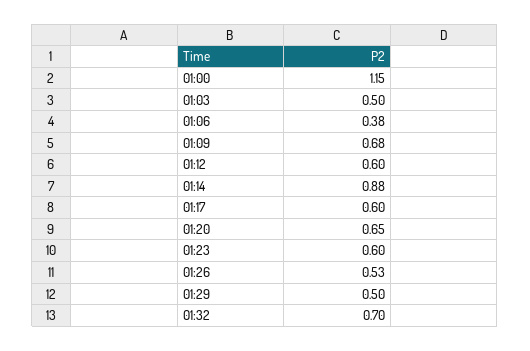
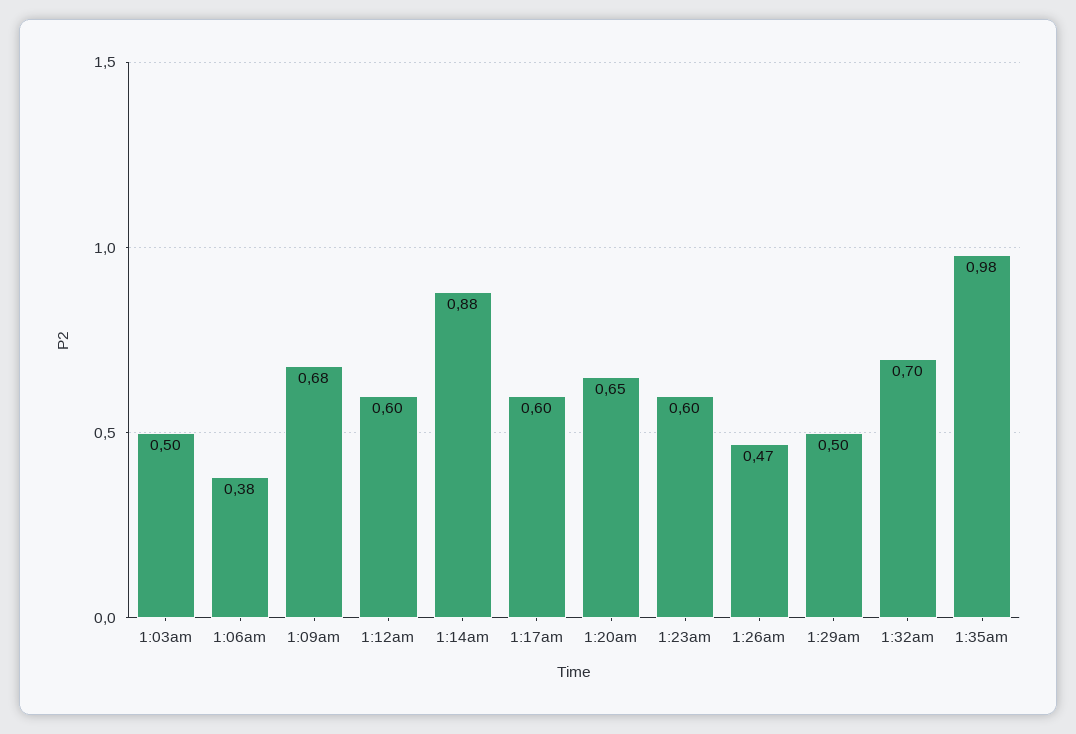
01:00: 1.15 -> none
01:26: 0.53 -> 0.47
1:35am: none -> 0.98

